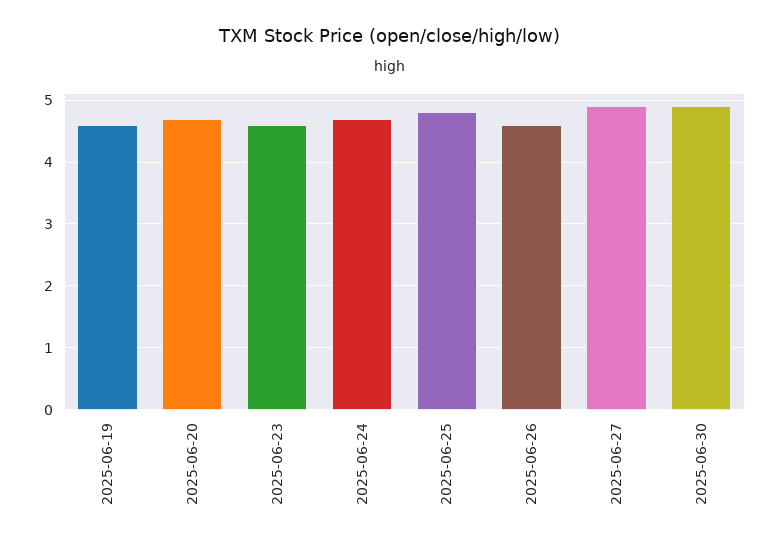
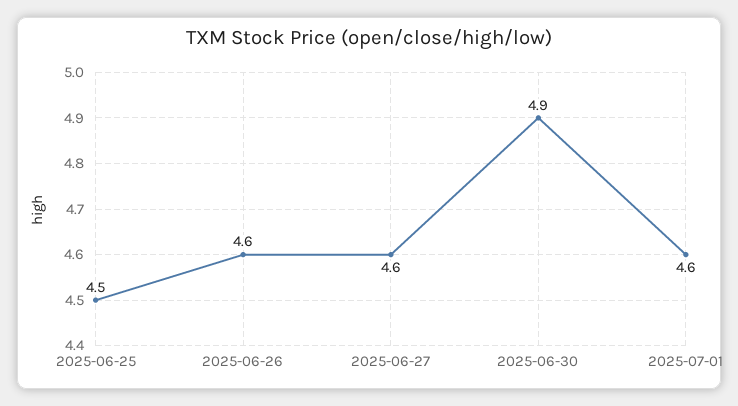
2025-06-19: 4.6 -> none
2025-06-20: 4.7 -> none
2025-06-23: 4.6 -> none
2025-06-24: 4.7 -> none
2025-06-25: 4.8 -> 4.5
2025-06-27: 4.9 -> 4.6
2025-07-01: none -> 4.6

